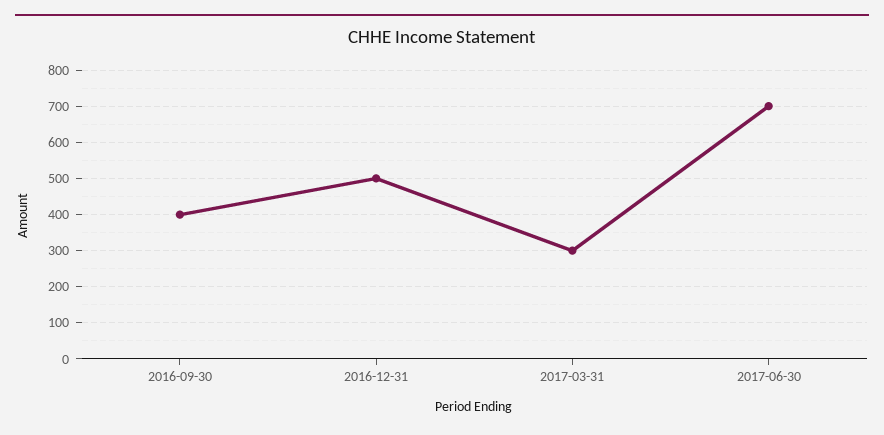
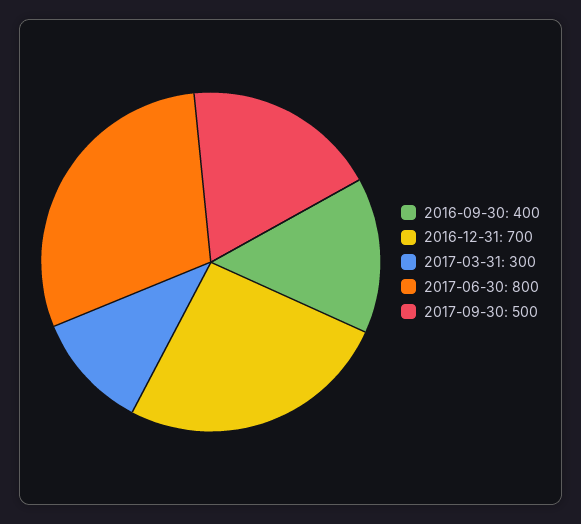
2016-12-31: 500 -> 700
2017-06-30: 700 -> 800
2017-09-30: none -> 500

